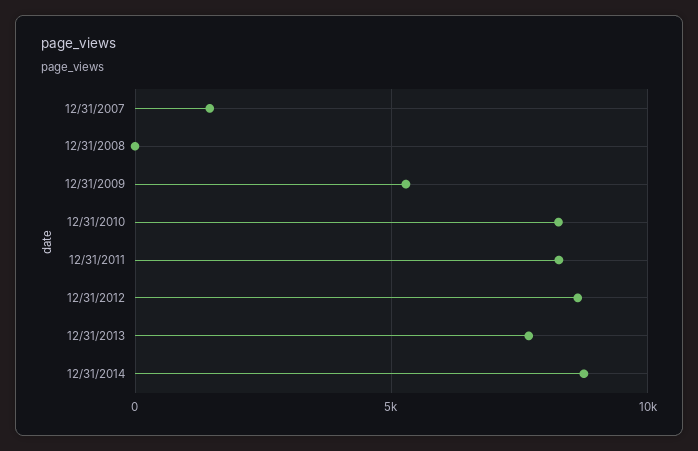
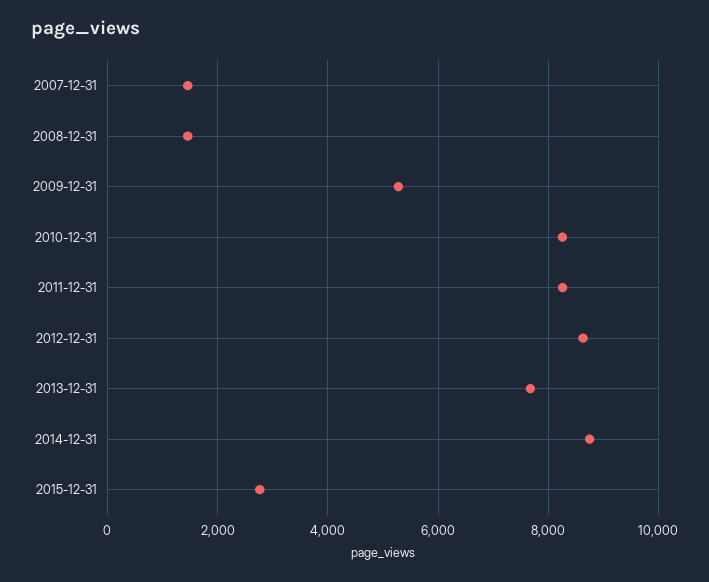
12/31/2008: 0 -> 1400
2015-12-31: none -> 2800

